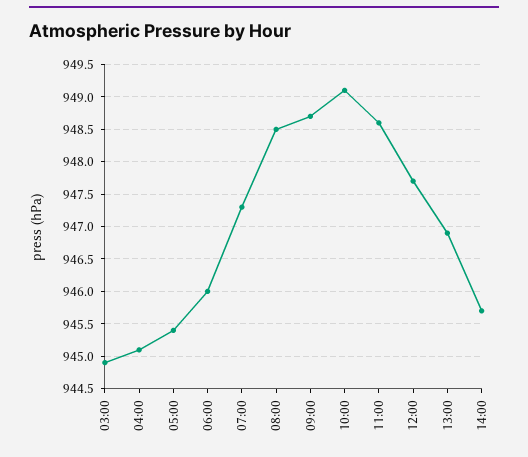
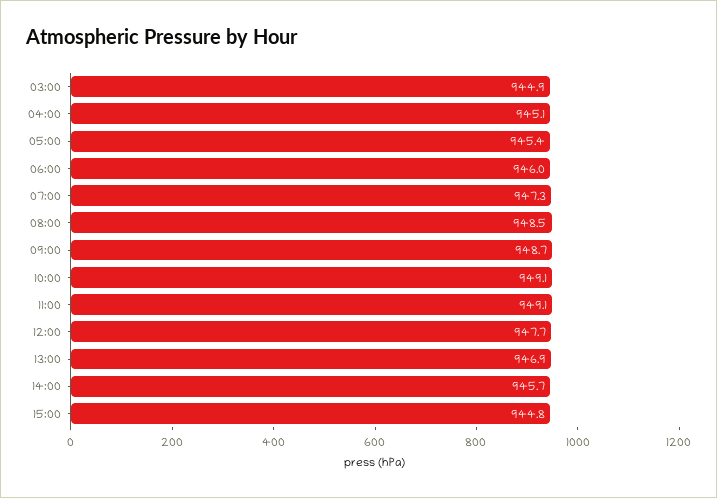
11:00: 948.6 -> 949.1
15:00: none -> 944.8

